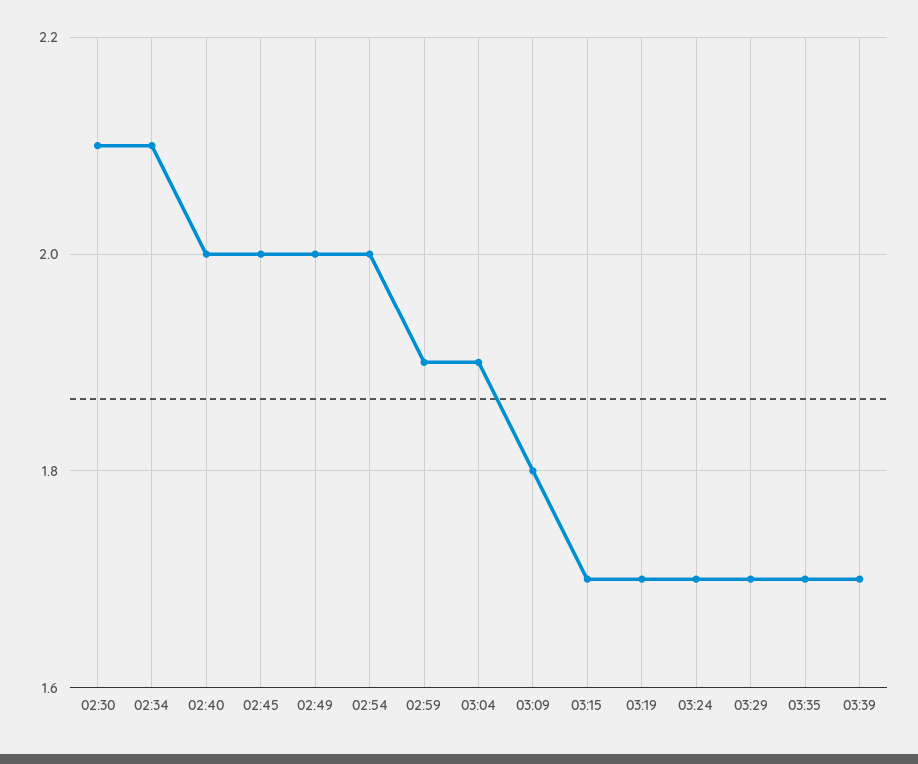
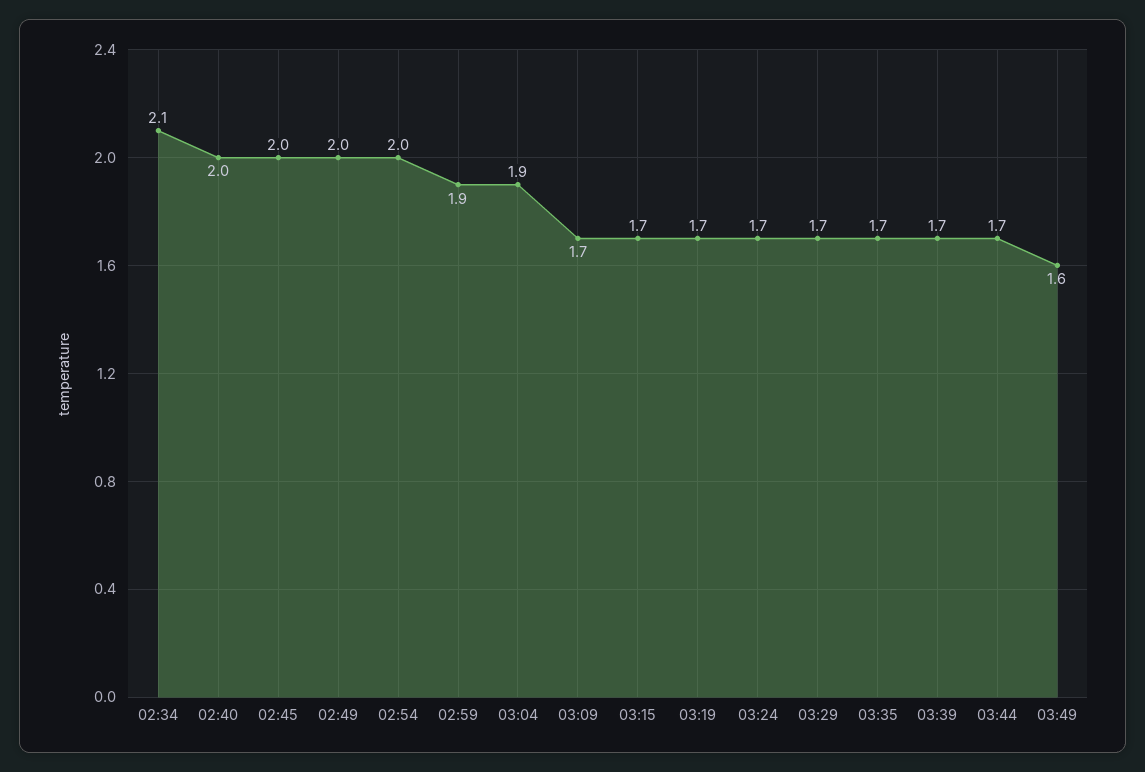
02:30: 2.1 -> none
03:09: 1.8 -> 1.7
03:44: none -> 1.7
03:49: none -> 1.6

